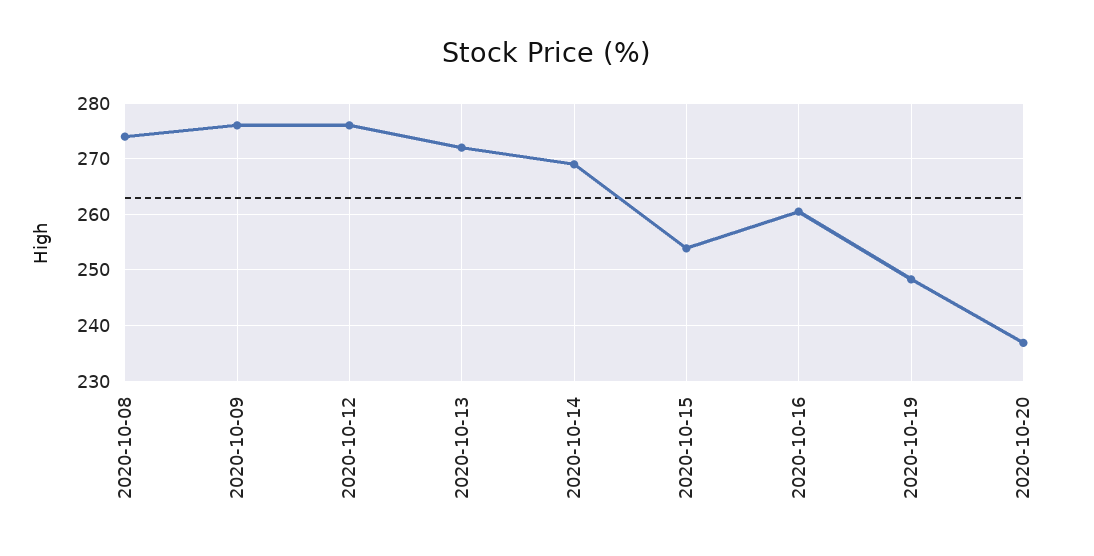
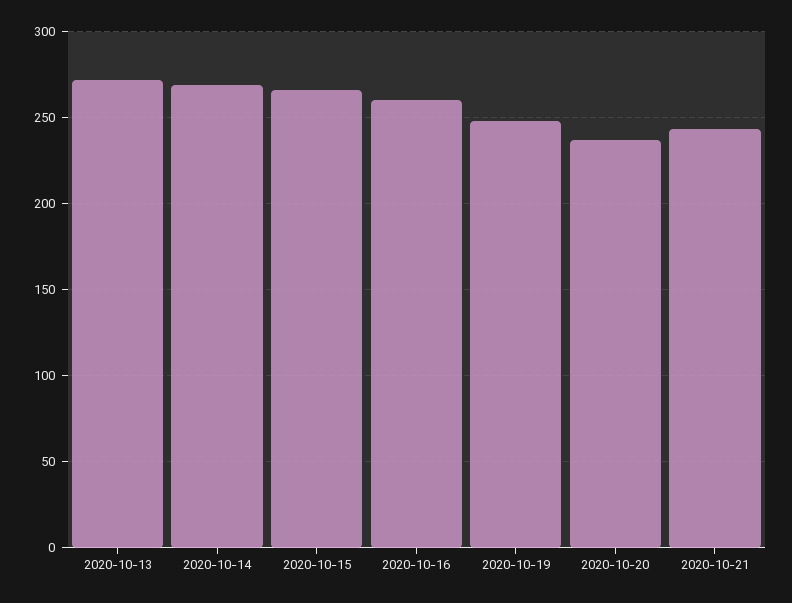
2020-10-08: 274 -> none
2020-10-09: 276 -> none
2020-10-12: 276 -> none
2020-10-15: 254 -> 265
2020-10-21: none -> 245

